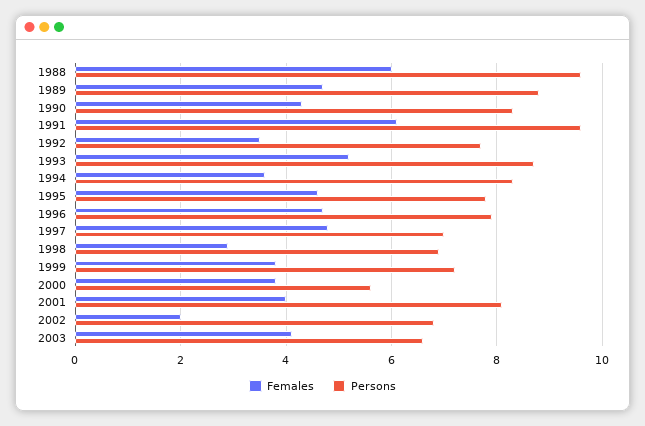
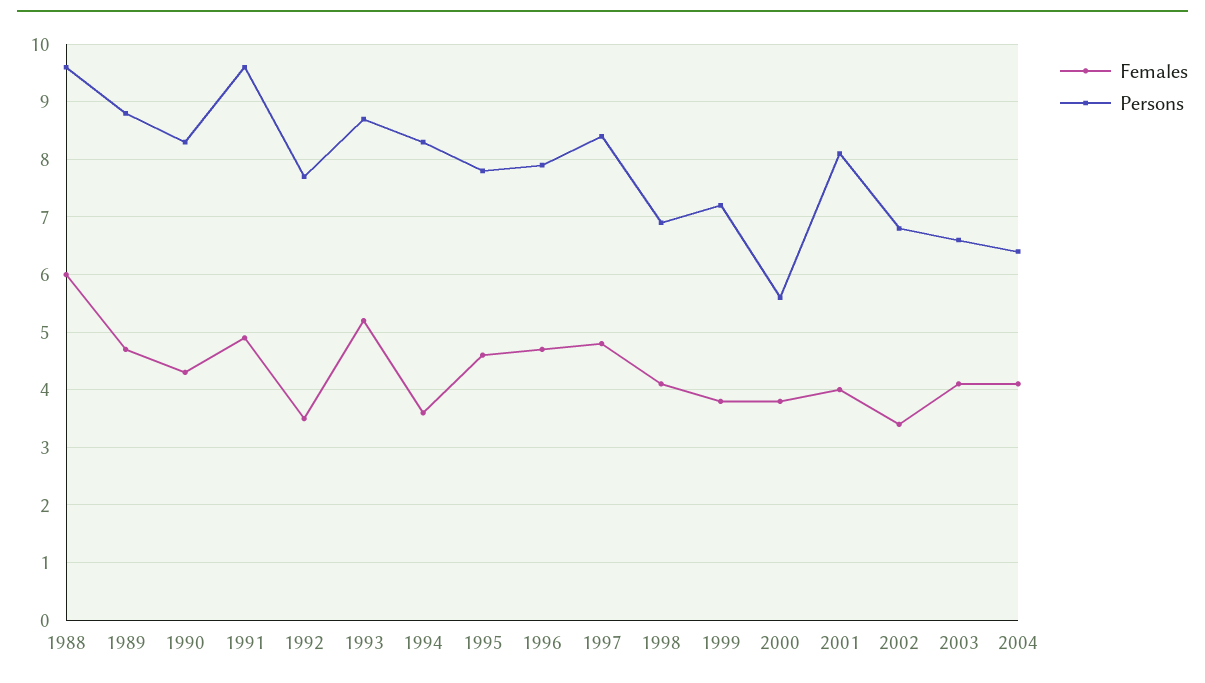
Females, 1991: 6 -> 5
Persons, 1997: 7 -> 8.5
Females, 1998: 3 -> 4
Females, 2002: 2 -> 3.5
Females, 2004: none -> 4
Persons, 2004: none -> 6.5

